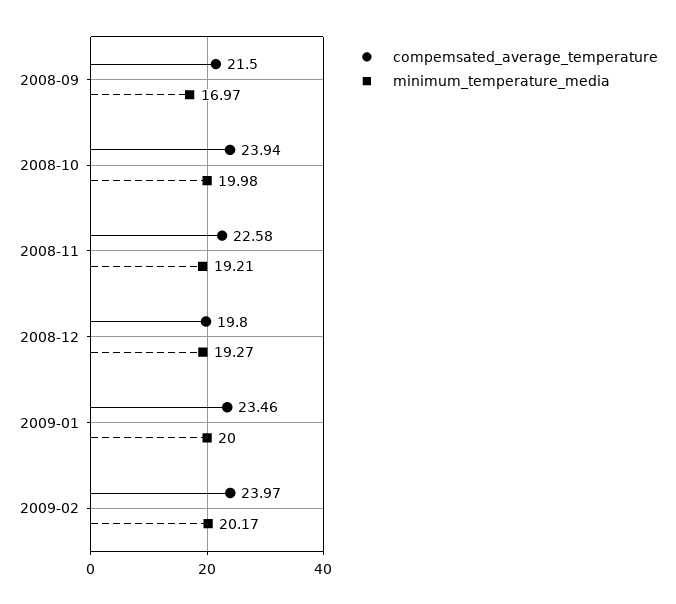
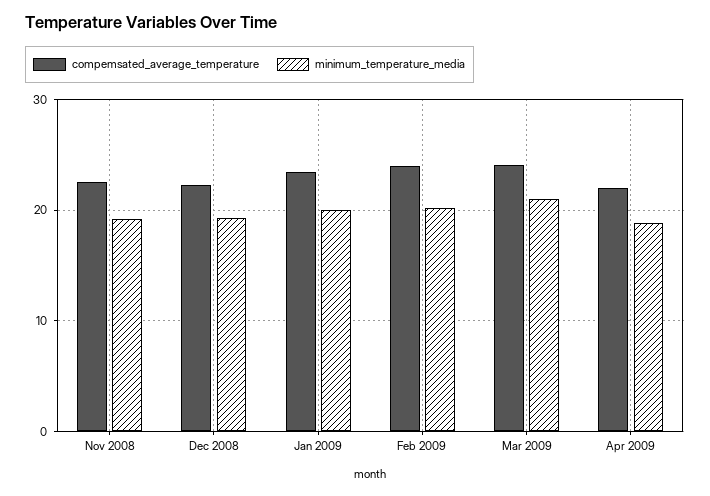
compemsated_average_temperature, 2008-09: 21.5 -> none
minimum_temperature_media, 2008-09: 16.97 -> none
compemsated_average_temperature, 2008-10: 23.94 -> none
minimum_temperature_media, 2008-10: 19.98 -> none
compemsated_average_temperature, 2008-12: 19.8 -> 22
compemsated_average_temperature, Mar 2009: none -> 24
minimum_temperature_media, Mar 2009: none -> 21
compemsated_average_temperature, Apr 2009: none -> 22
minimum_temperature_media, Apr 2009: none -> 19

